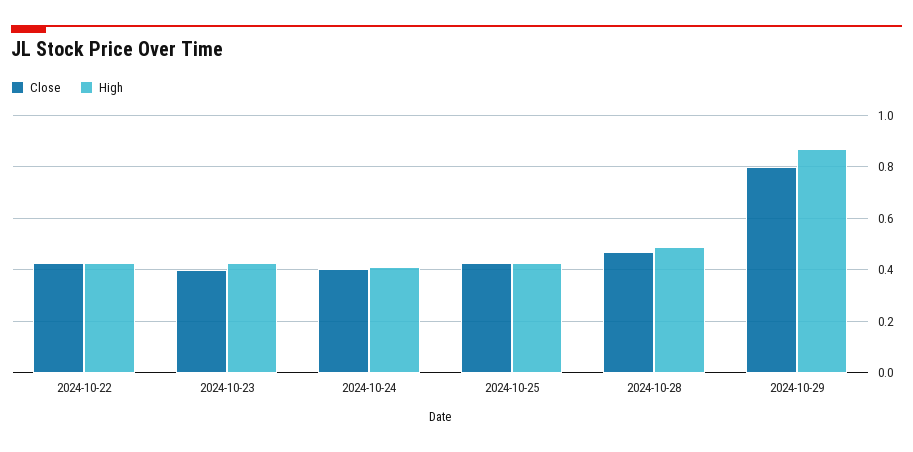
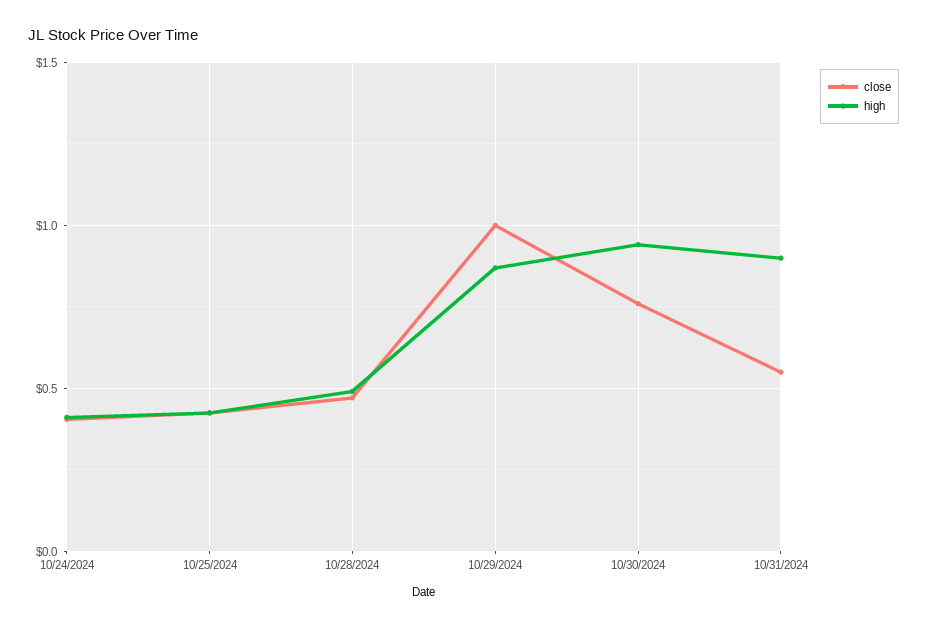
Close, 2024-10-22: 0.425 -> none
High, 2024-10-22: 0.425 -> none
Close, 2024-10-23: 0.4 -> none
High, 2024-10-23: 0.425 -> none
Close, 2024-10-29: 0.8 -> 1
Close, 10/30/2024: none -> 0.75
High, 10/30/2024: none -> 0.95
Close, 10/31/2024: none -> 0.55
High, 10/31/2024: none -> 0.9

